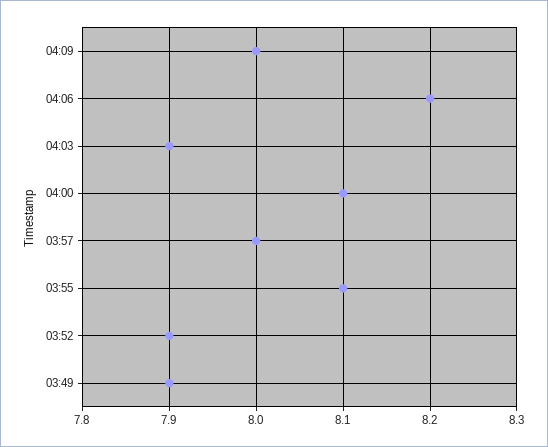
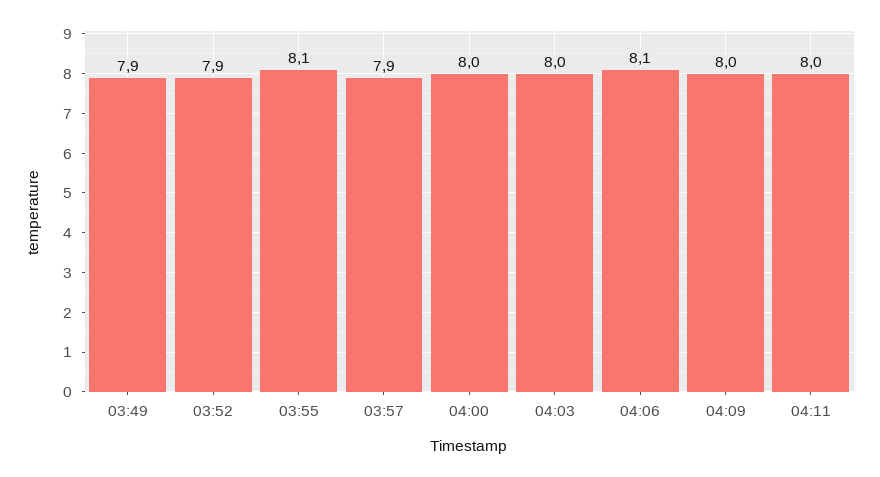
04:06: 8.2 -> 8.1
04:03: 7.9 -> 8
04:00: 8.1 -> 8
03:57: 8 -> 7.9
04:11: none -> 8

